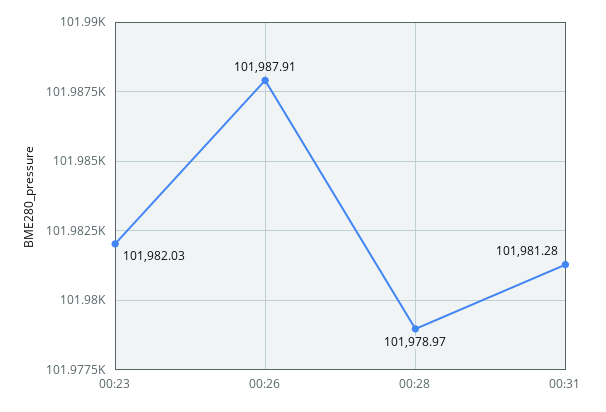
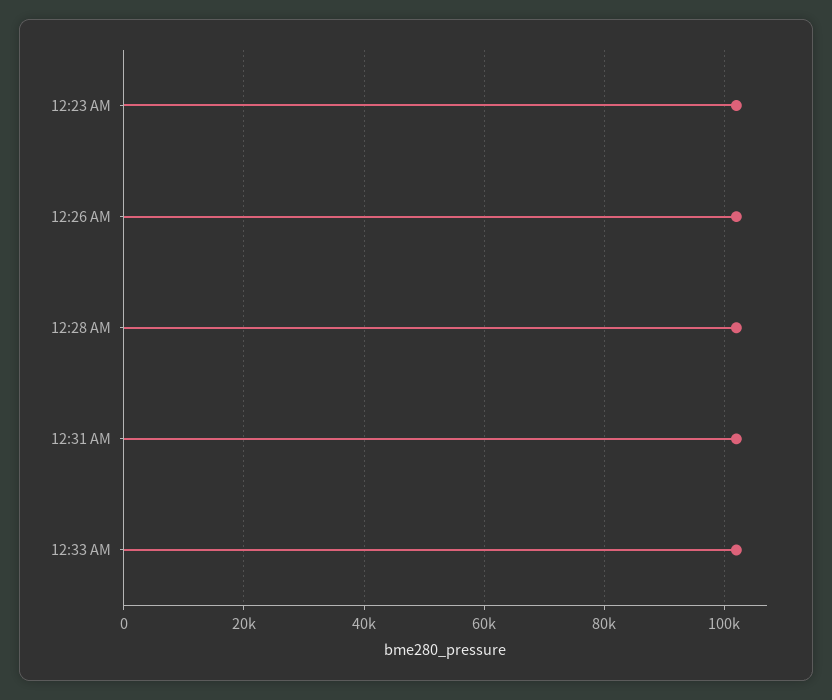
12:33 AM: none -> 102000

